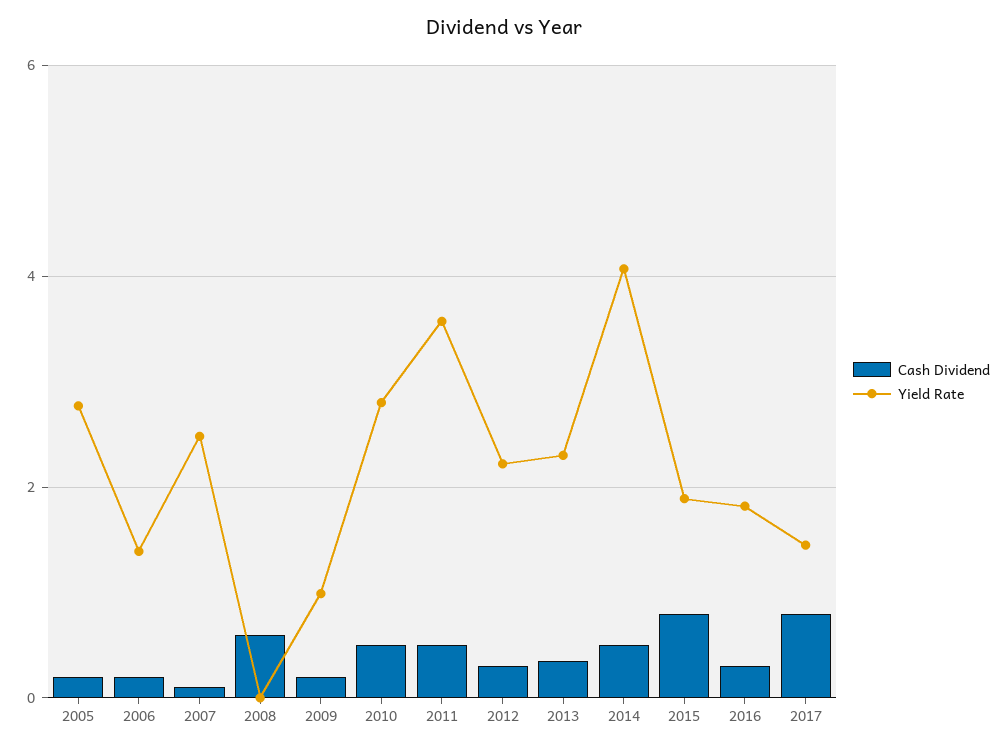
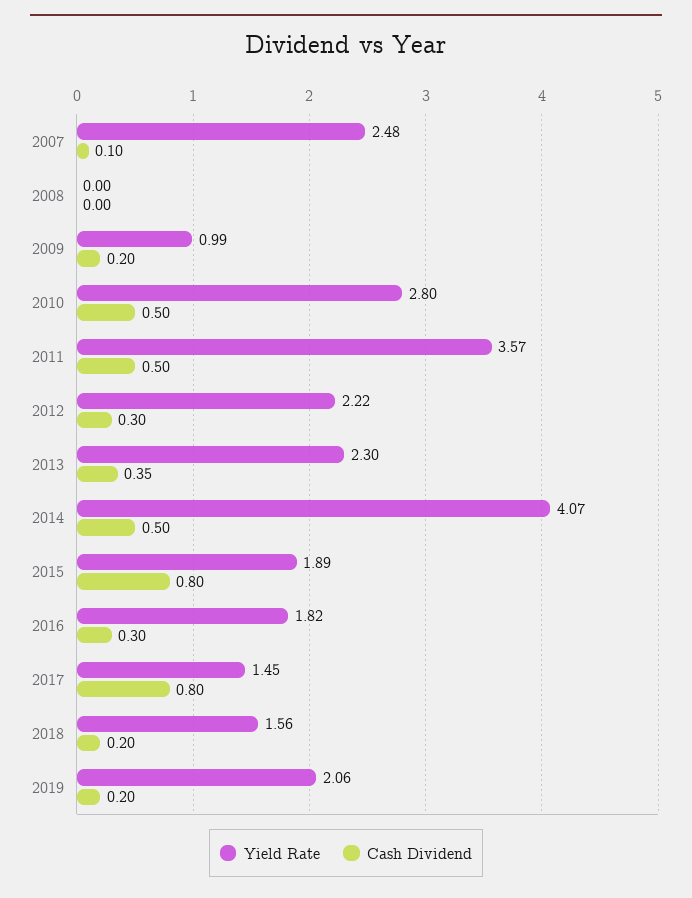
Cash Dividend, 2005: 0.2 -> none
Yield Rate, 2005: 2.8 -> none
Cash Dividend, 2006: 0.2 -> none
Yield Rate, 2006: 1.4 -> none
Cash Dividend, 2008: 0.6 -> 0
Yield Rate, 2018: none -> 1.56
Cash Dividend, 2018: none -> 0.2
Yield Rate, 2019: none -> 2.06
Cash Dividend, 2019: none -> 0.2

